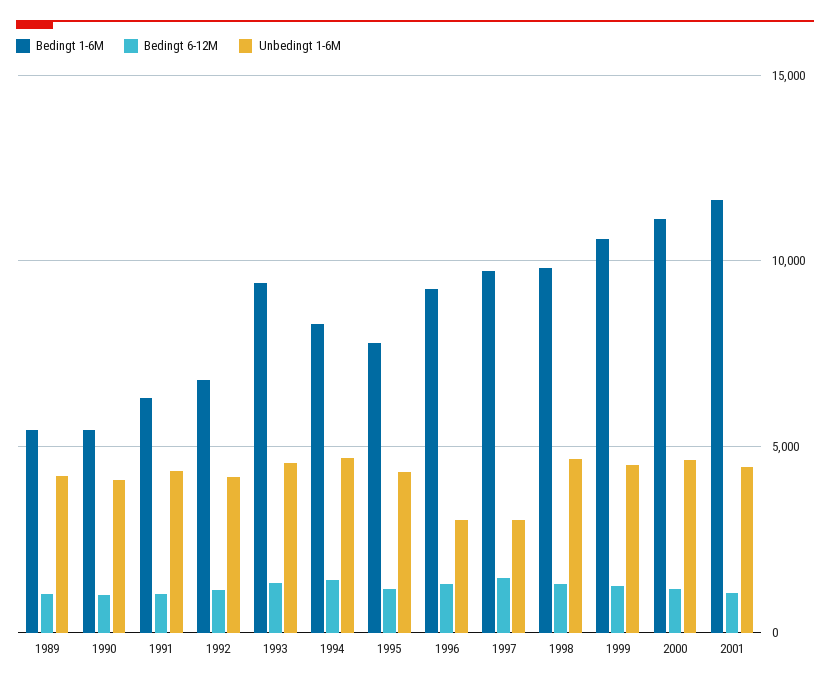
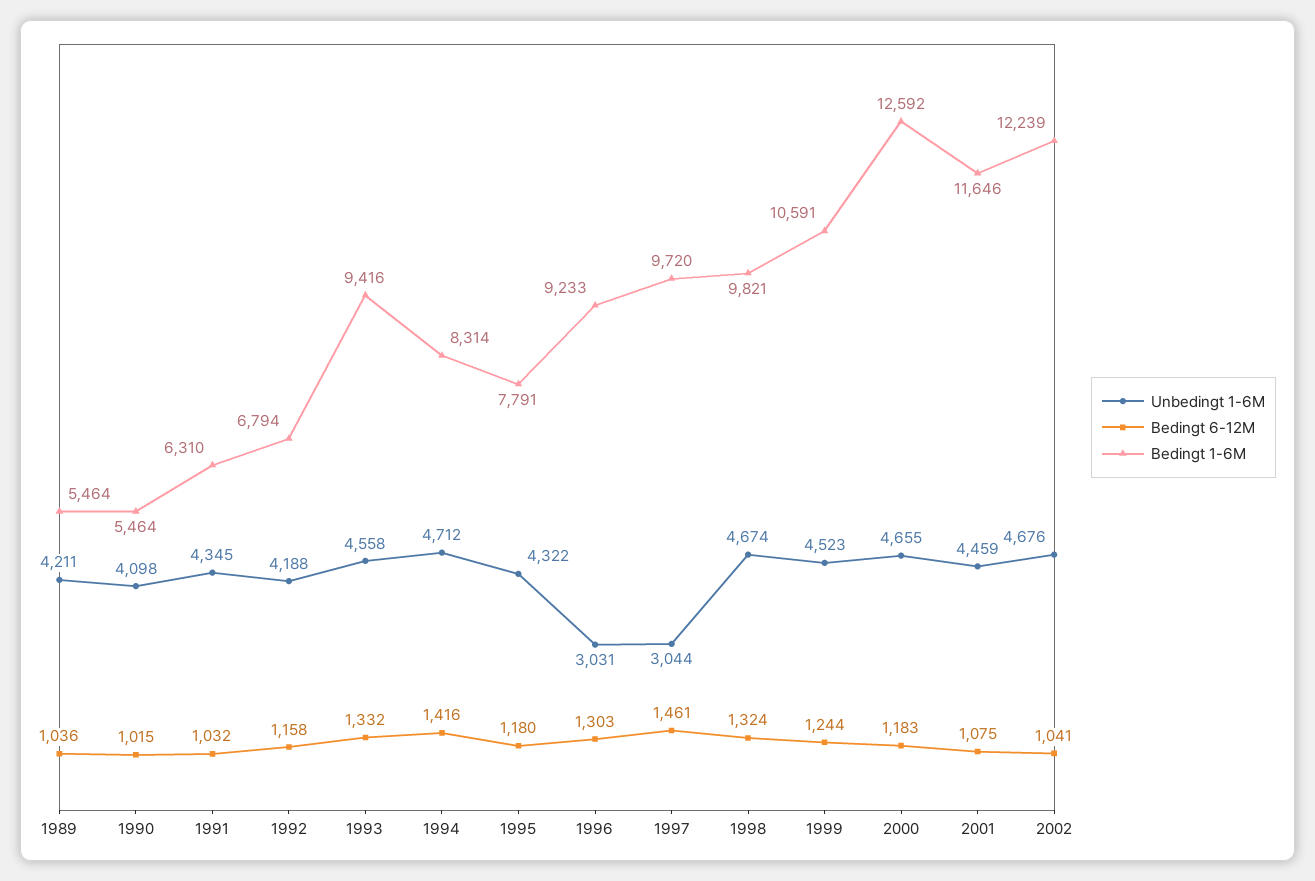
Bedingt 1-6M, 2000: 11000 -> 12592
Unbedingt 1-6M, 2002: none -> 4676
Bedingt 6-12M, 2002: none -> 1041
Bedingt 1-6M, 2002: none -> 12239

